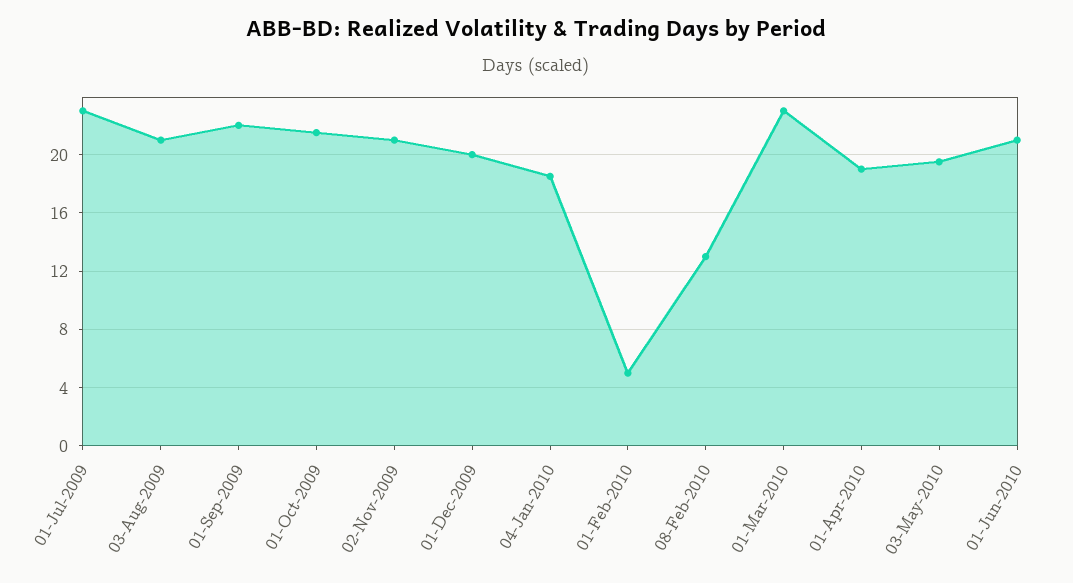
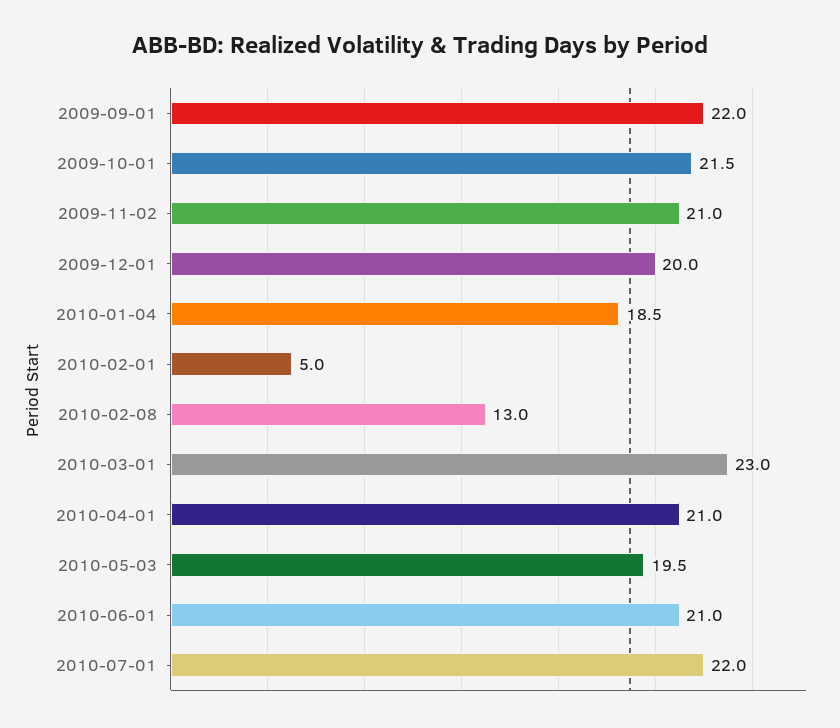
01-Jul-2009: 23 -> none
03-Aug-2009: 21 -> none
01-Apr-2010: 19 -> 21
2010-07-01: none -> 22

